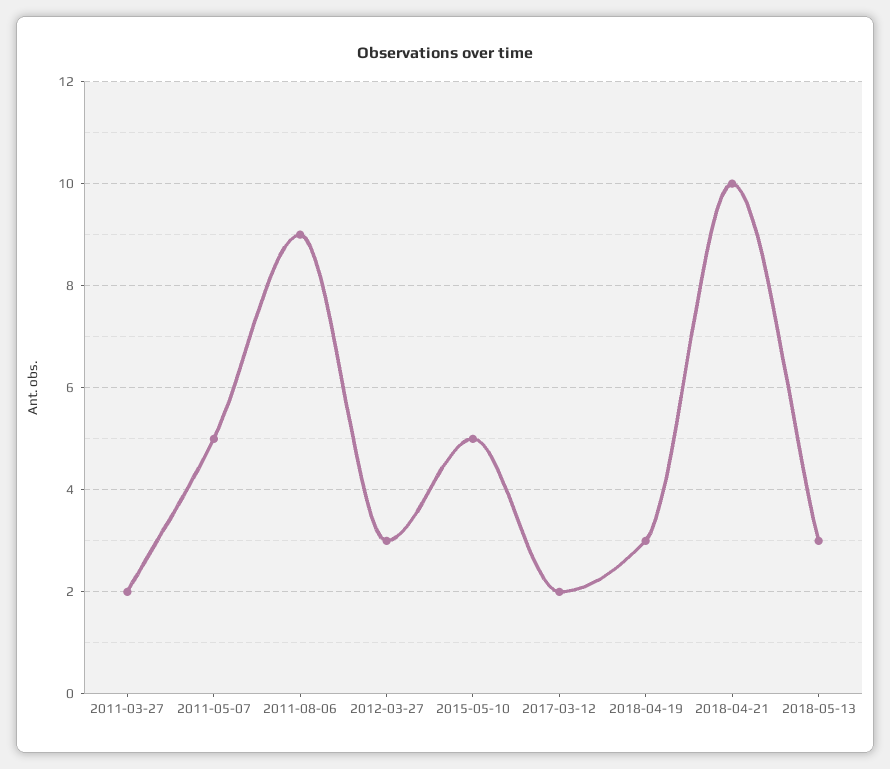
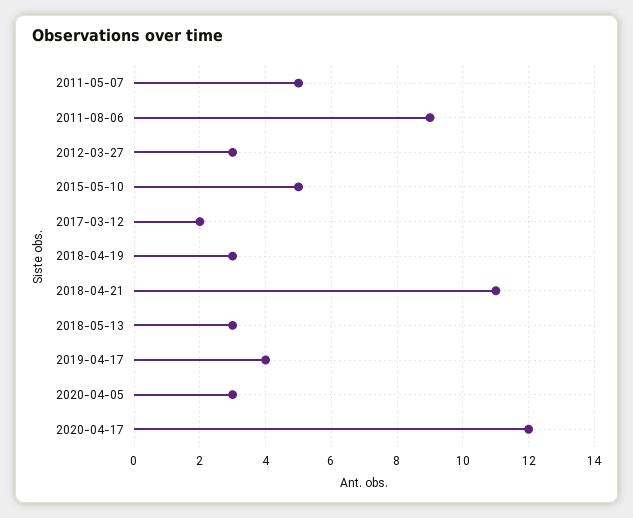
2011-03-27: 2 -> none
2018-04-21: 10 -> 11
2019-04-17: none -> 4
2020-04-05: none -> 3
2020-04-17: none -> 12

